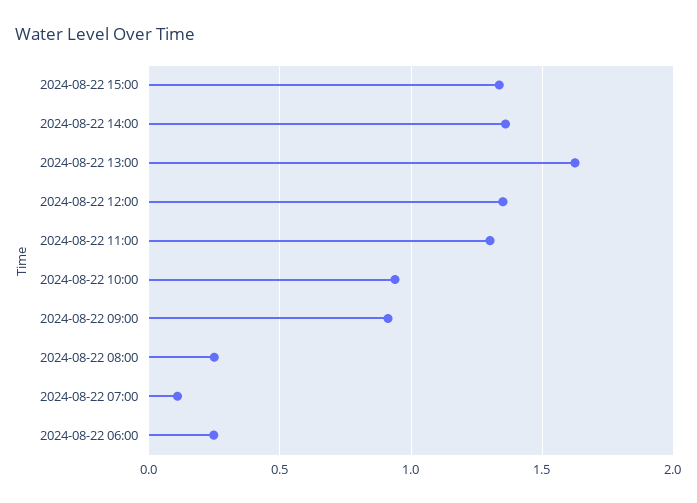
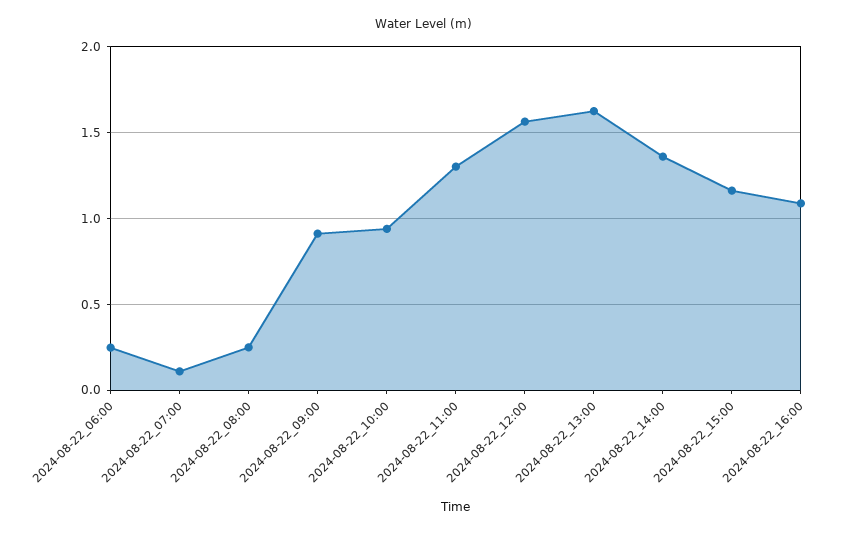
2024-08-22 15:00: 1.35 -> 1.15
2024-08-22 12:00: 1.35 -> 1.55
2024-08-22_16:00: none -> 1.1

